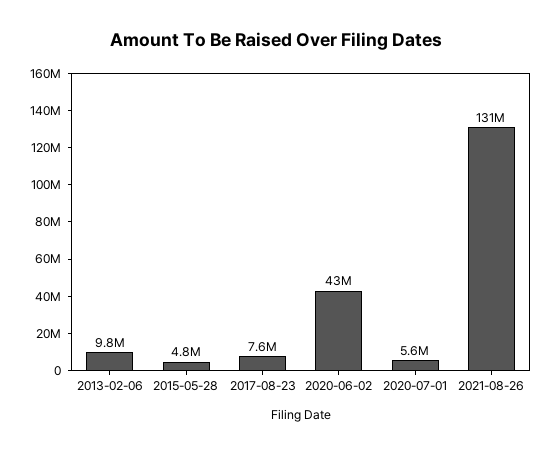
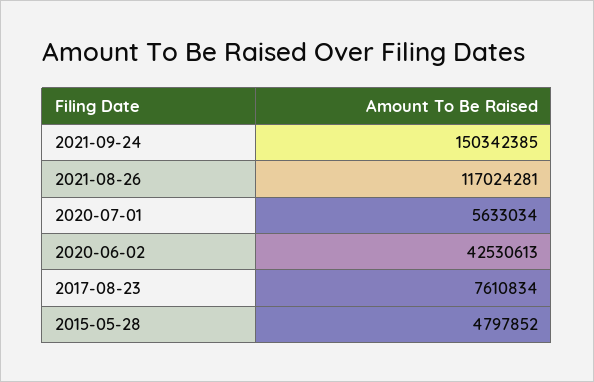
2013-02-06: 9800000 -> none
2021-08-26: 131000000 -> 117024281
2021-09-24: none -> 150342385

